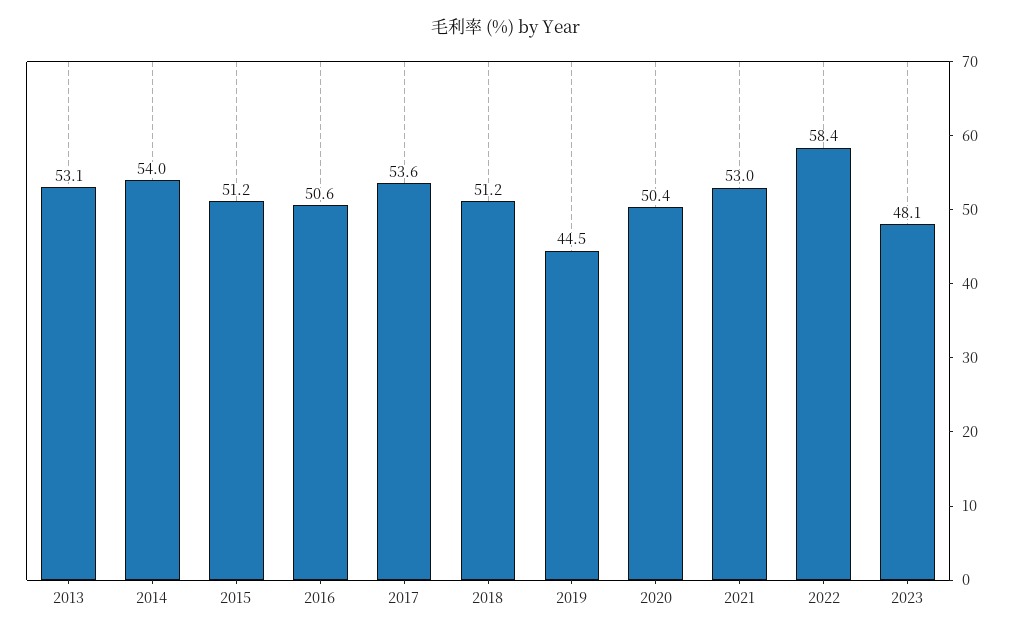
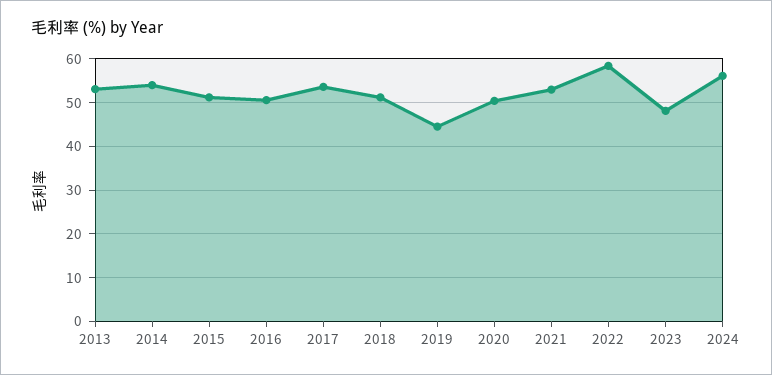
2024: none -> 56

